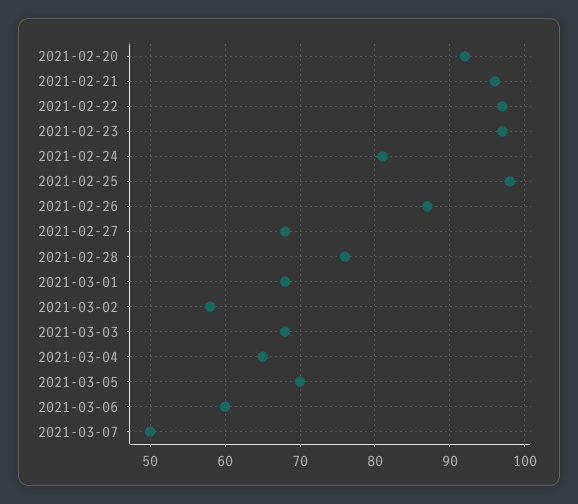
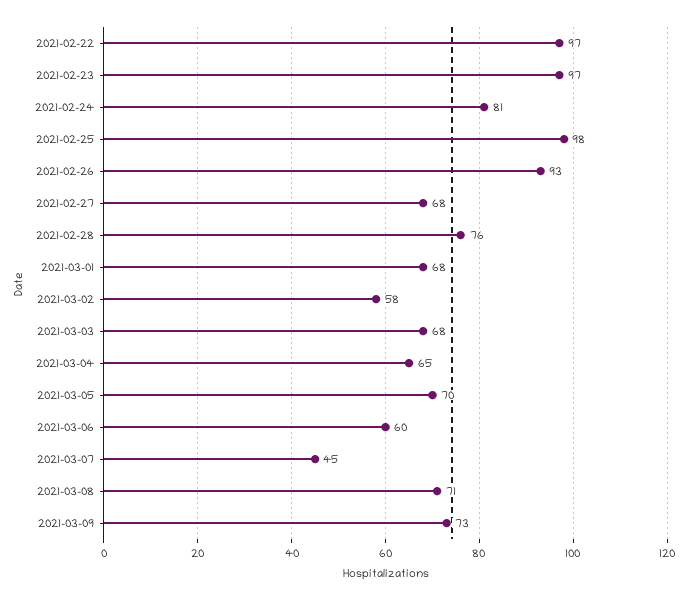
2021-02-20: 92 -> none
2021-02-21: 96 -> none
2021-02-26: 87 -> 93
2021-03-07: 50 -> 45
2021-03-08: none -> 71
2021-03-09: none -> 73

